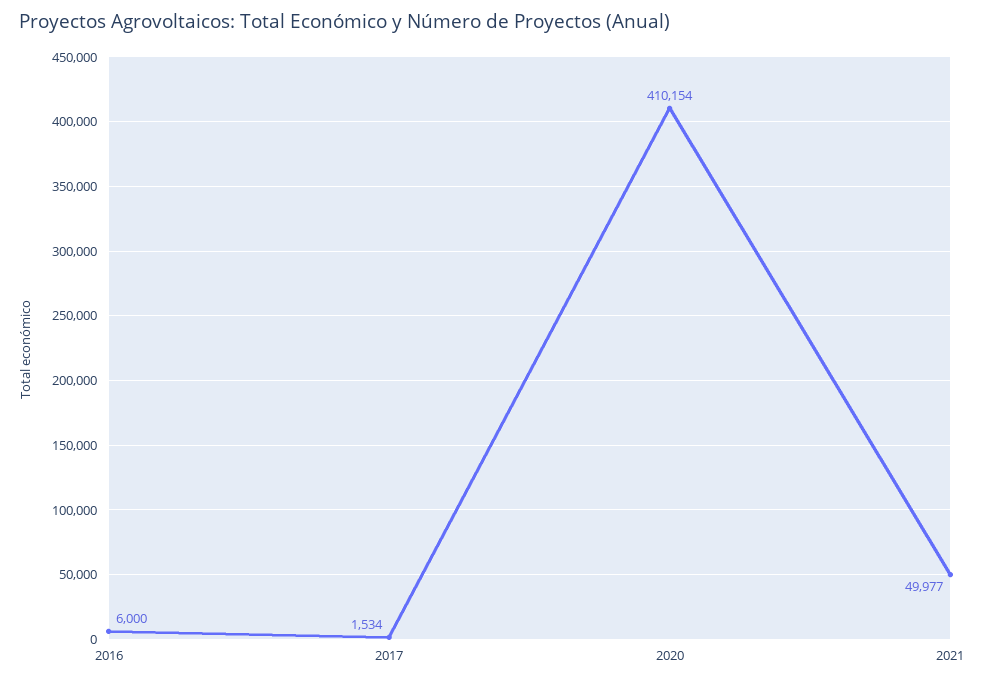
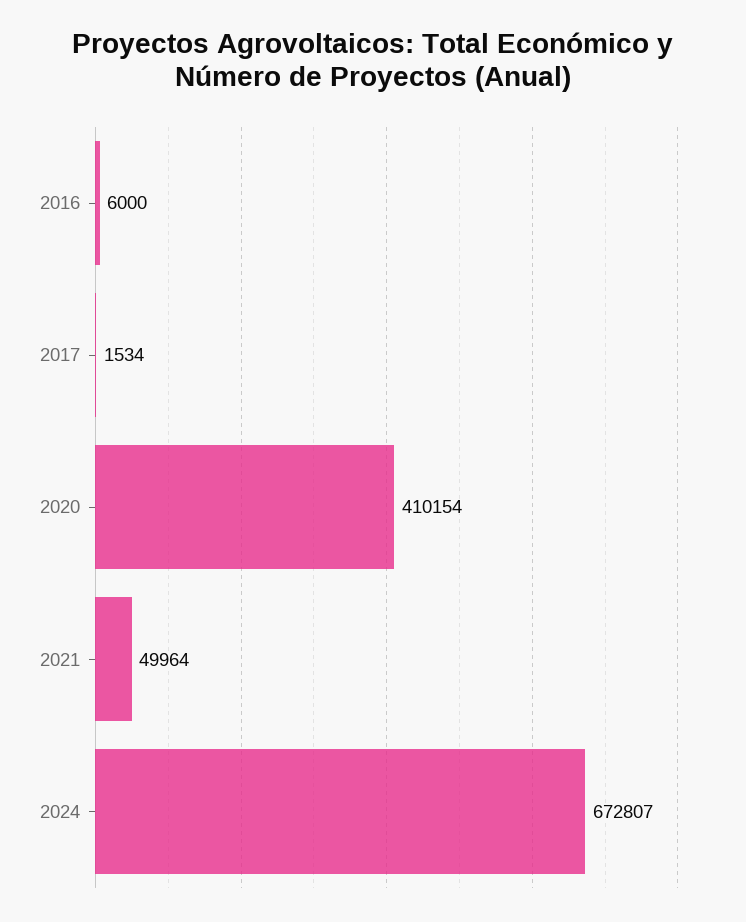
2021: 49977 -> 49964
2024: none -> 672807

